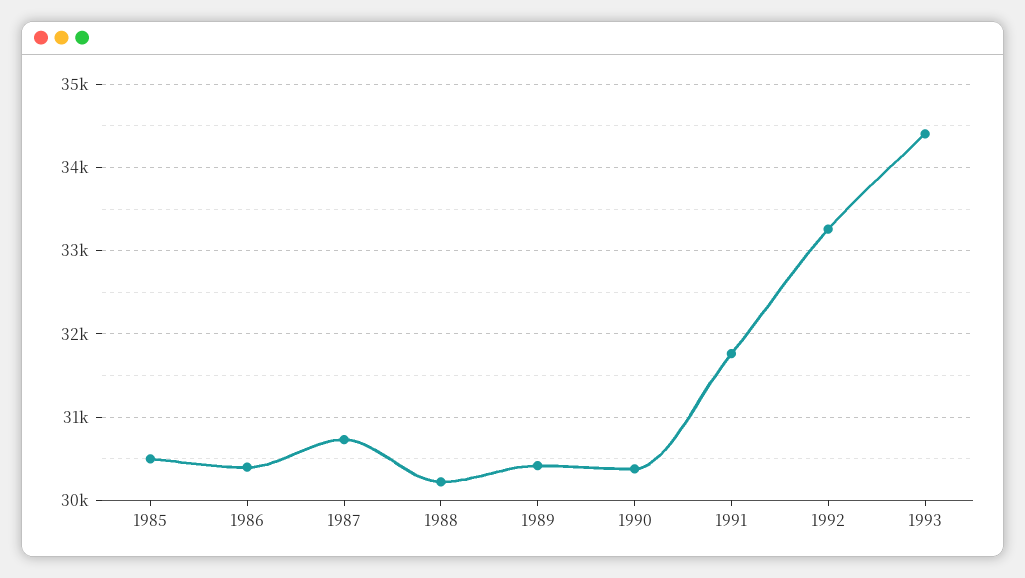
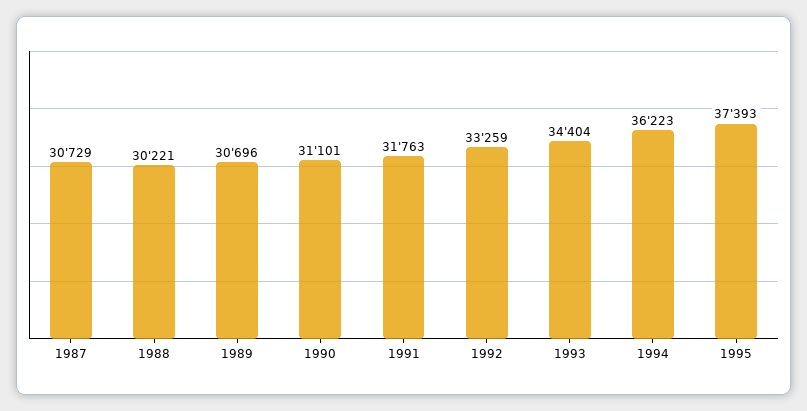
1985: 30500 -> none
1986: 30400 -> none
1989: 30400 -> 30696
1990: 30400 -> 31101
1994: none -> 36223
1995: none -> 37393

